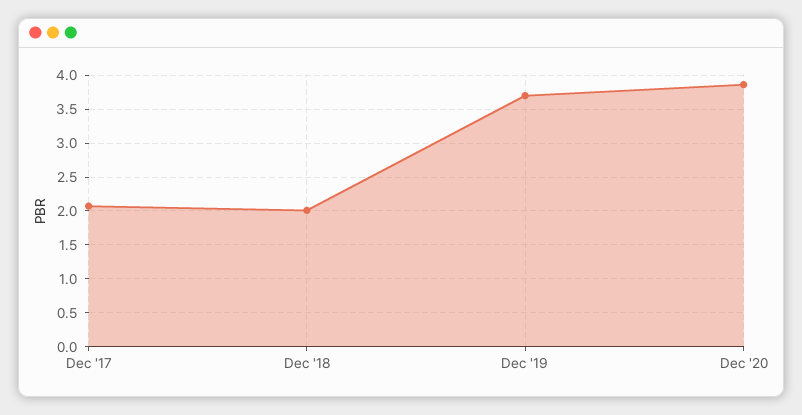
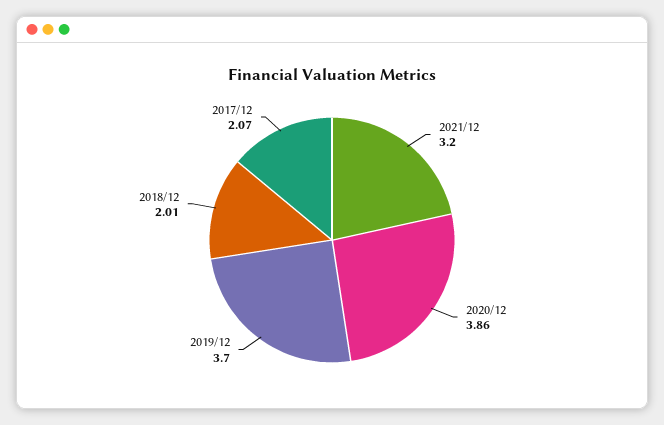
2021/12: none -> 3.2

